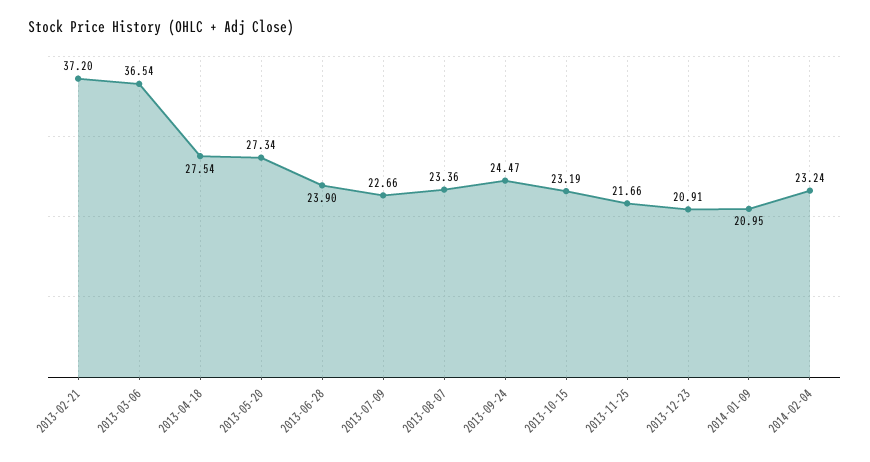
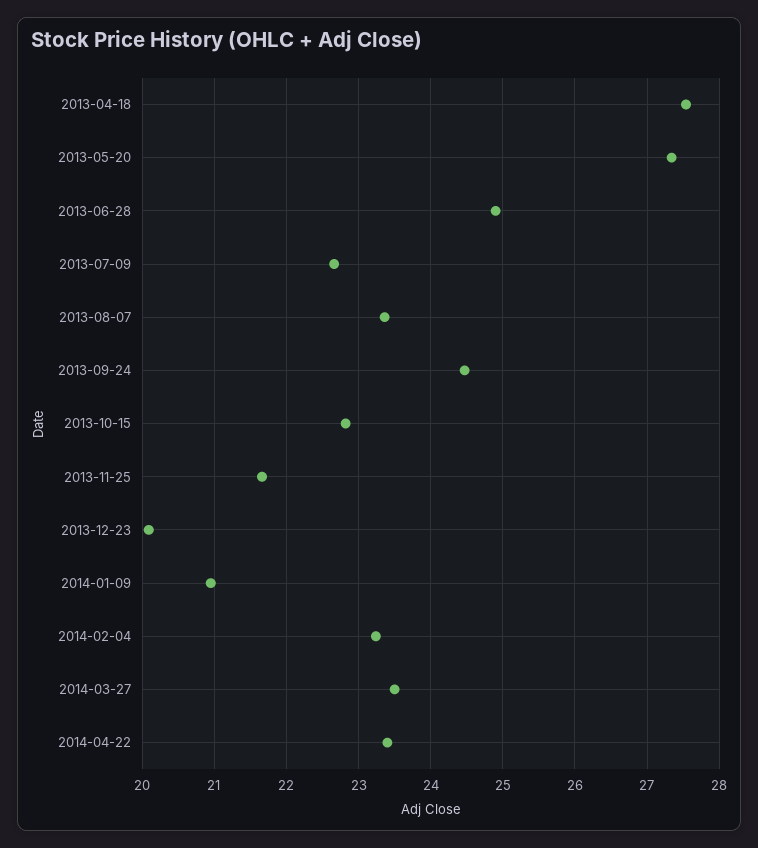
2013-02-21: 37.2 -> none
2013-03-06: 36.54 -> none
2013-06-28: 23.9 -> 24.9
2013-10-15: 23.19 -> 22.8
2013-12-23: 20.91 -> 20.1
2014-03-27: none -> 23.5
2014-04-22: none -> 23.4

